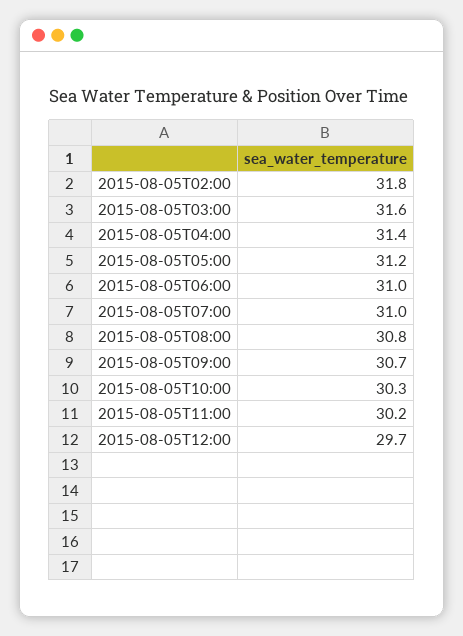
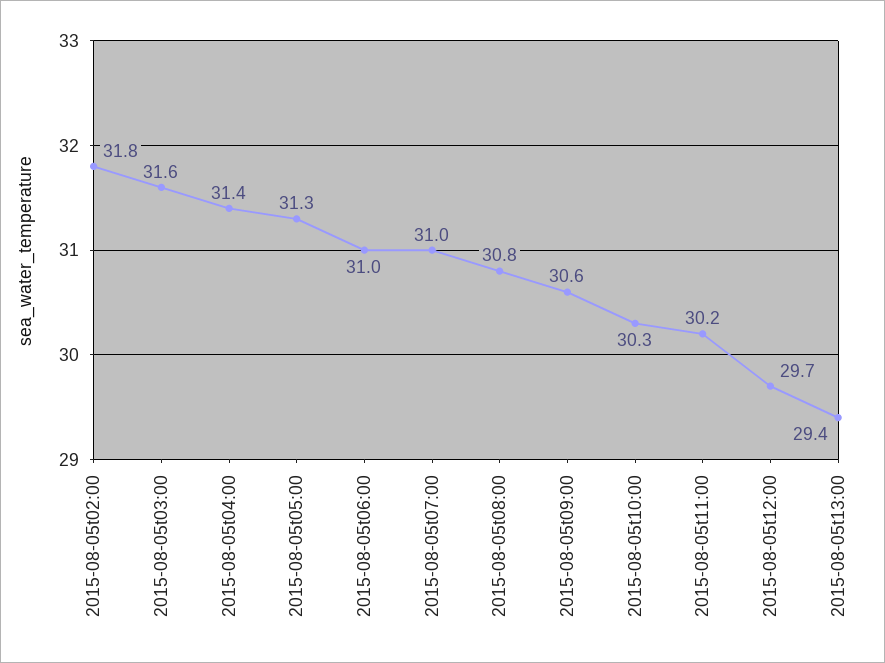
2015-08-05T05:00: 31.2 -> 31.3
2015-08-05T09:00: 30.7 -> 30.6
2015-08-05t13:00: none -> 29.4

